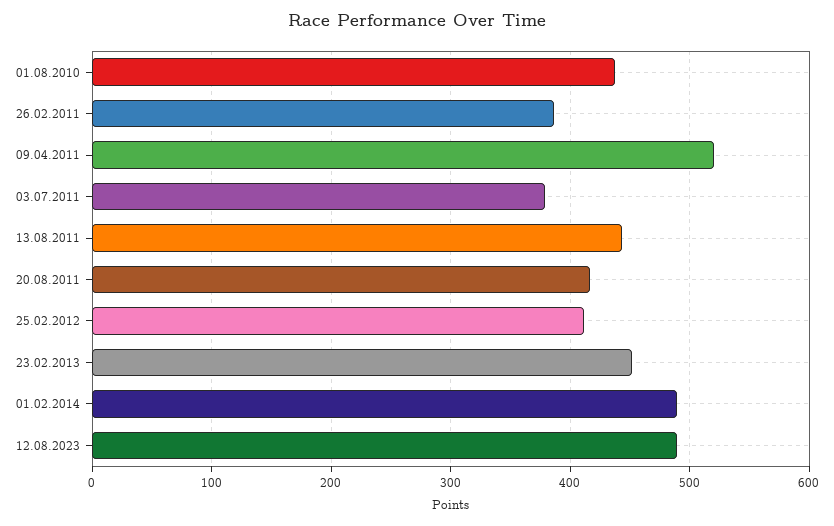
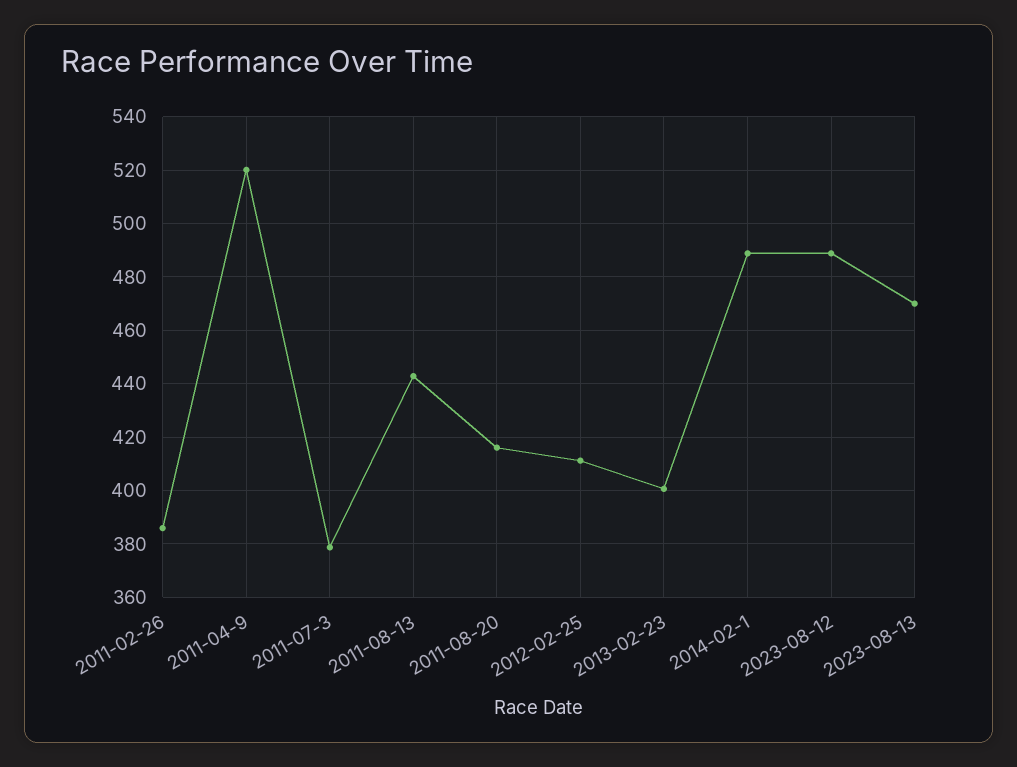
01.08.2010: 440 -> none
23.02.2013: 450 -> 400
2023-08-13: none -> 470

